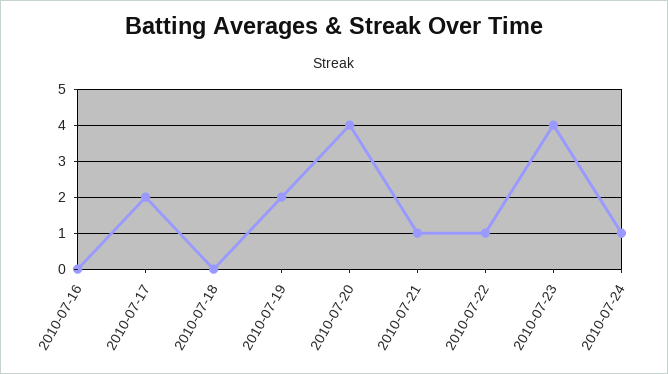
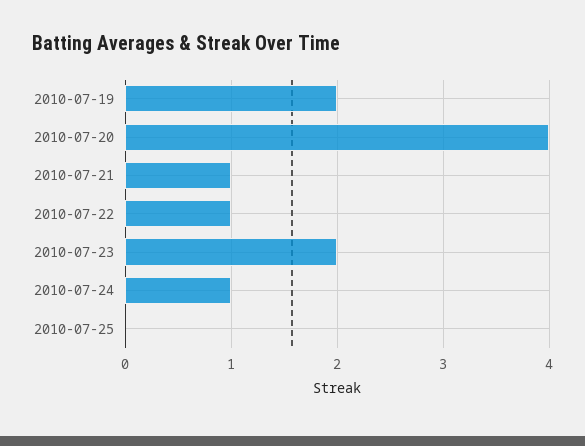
2010-07-16: 0 -> none
2010-07-17: 2 -> none
2010-07-18: 0 -> none
2010-07-23: 4 -> 2
2010-07-25: none -> 0

